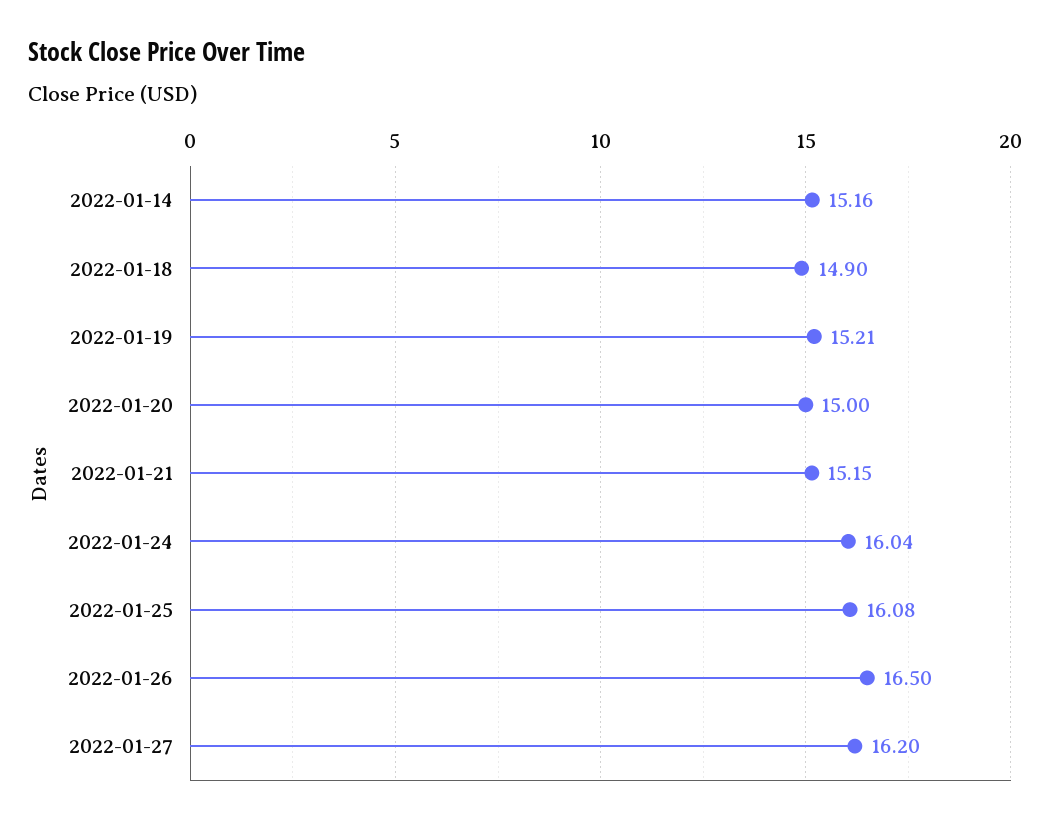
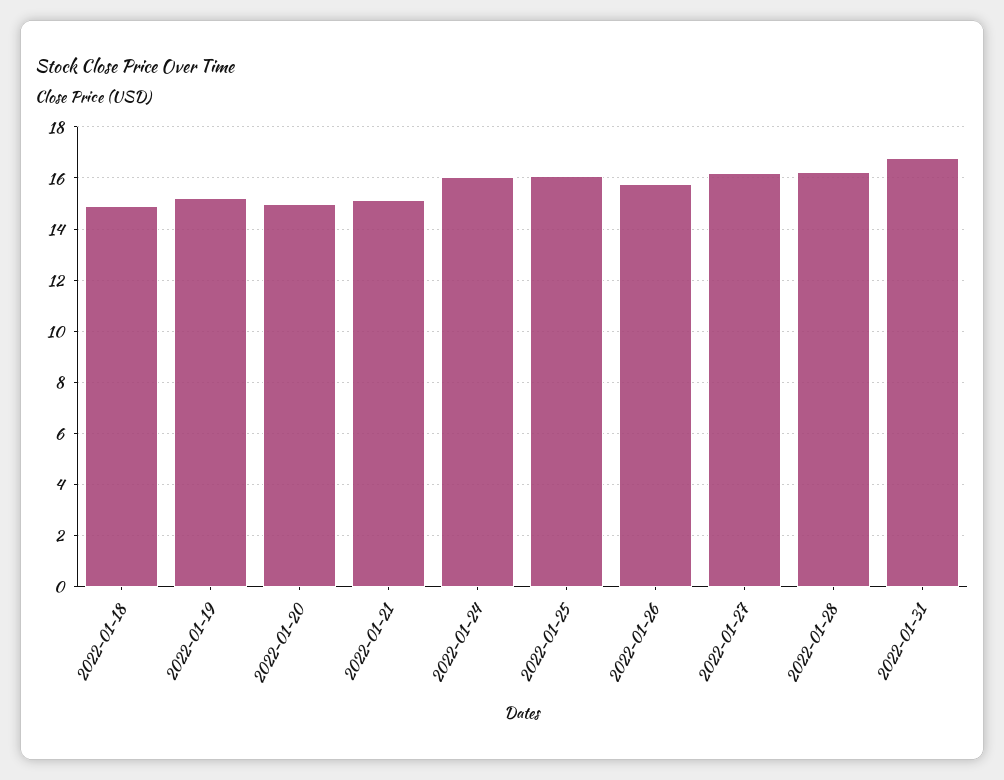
2022-01-14: 15.16 -> none
2022-01-26: 16.5 -> 15.75
2022-01-28: none -> 16.25
2022-01-31: none -> 16.75

